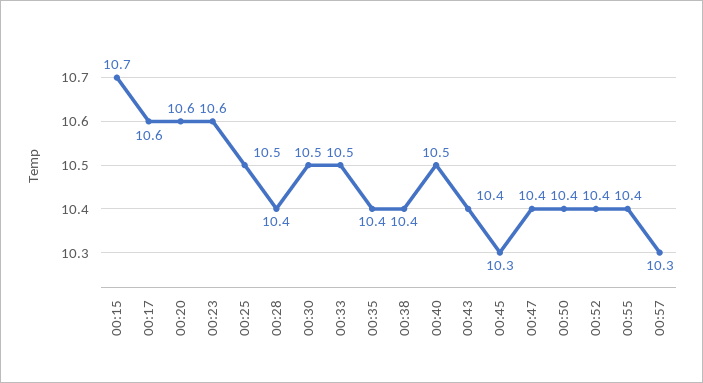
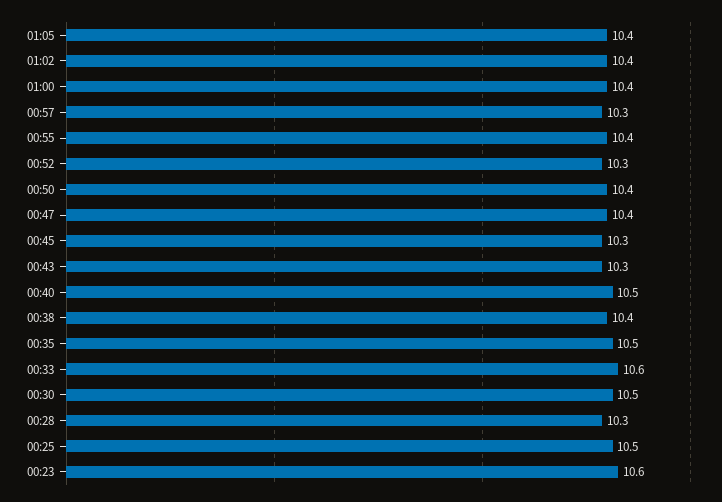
00:15: 10.7 -> none
00:17: 10.6 -> none
00:20: 10.6 -> none
00:28: 10.4 -> 10.3
00:33: 10.5 -> 10.6
00:35: 10.4 -> 10.5
00:43: 10.4 -> 10.3
00:52: 10.4 -> 10.3
01:05: none -> 10.4
01:02: none -> 10.4
01:00: none -> 10.4

